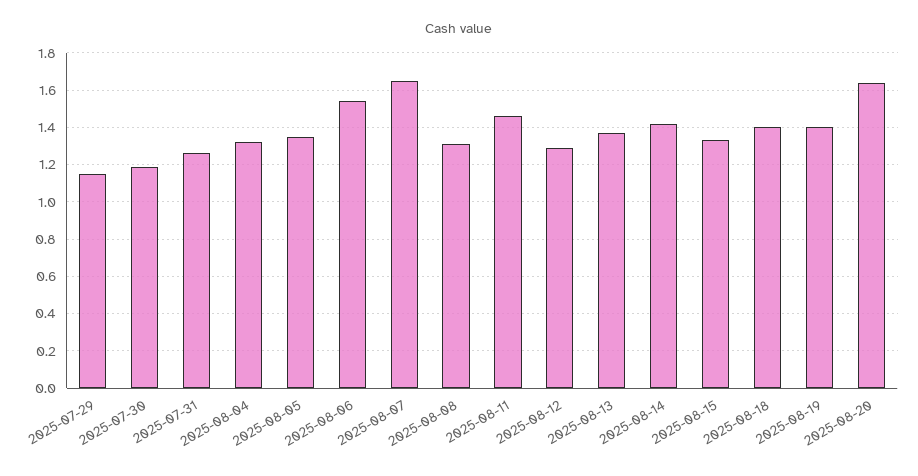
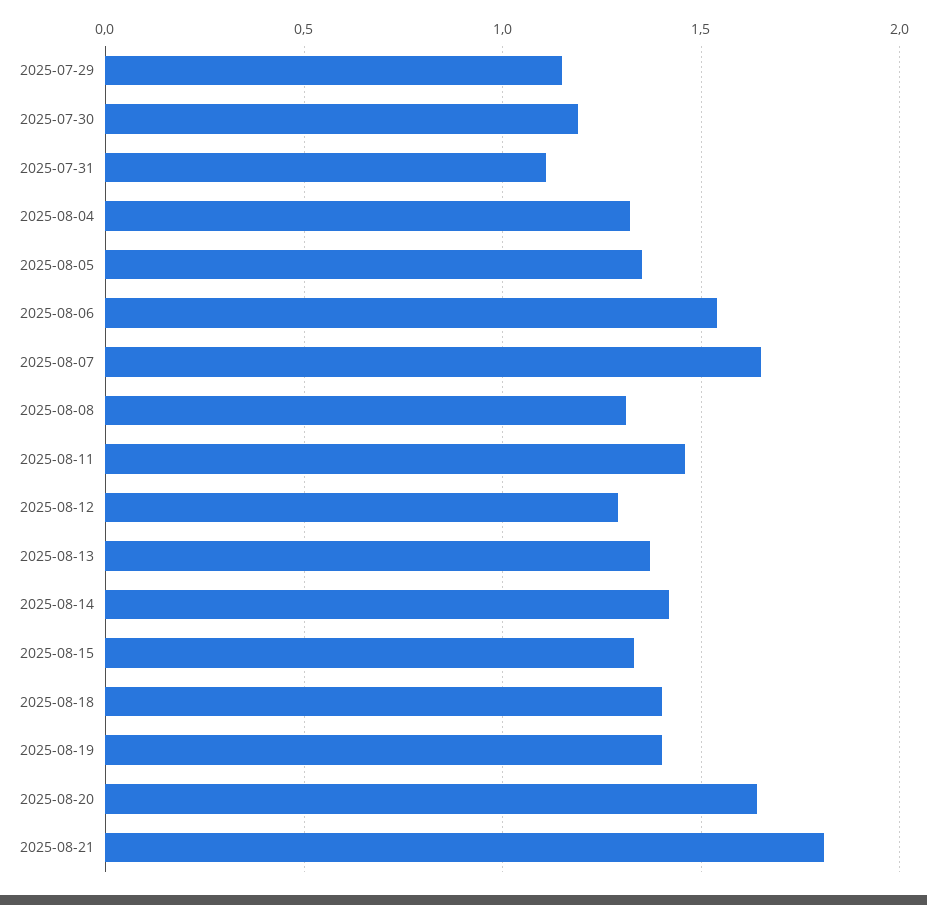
2025-07-31: 1.25 -> 1.1
2025-08-21: none -> 1.8

